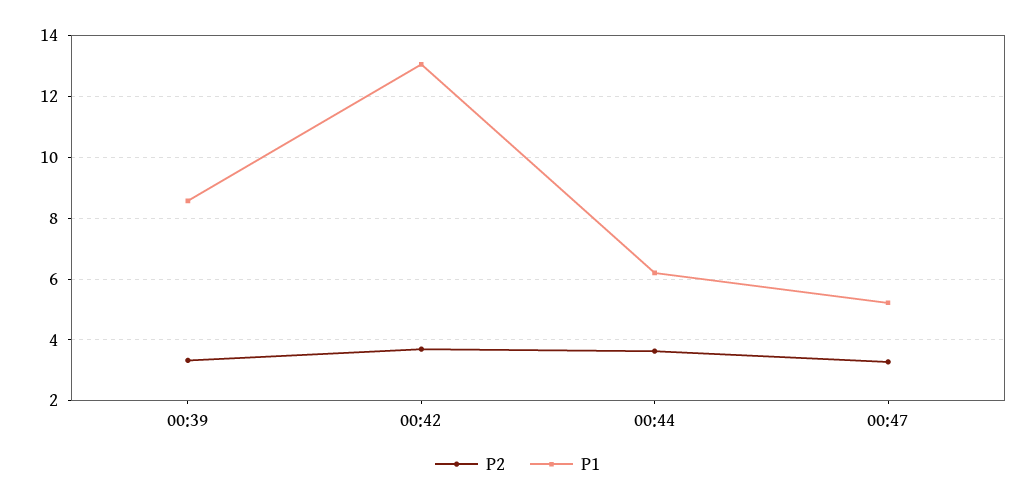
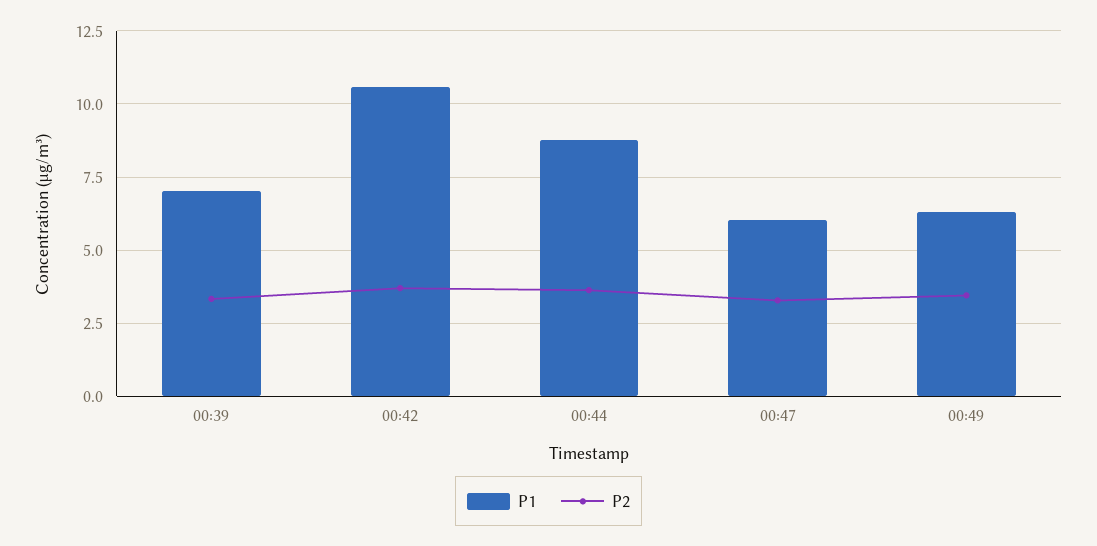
P1, 00:39: 8.6 -> 7
P1, 00:42: 13 -> 10.5
P1, 00:44: 6.2 -> 8.75
P1, 00:47: 5.2 -> 6
P1, 00:49: none -> 6.25
P2, 00:49: none -> 3.5

